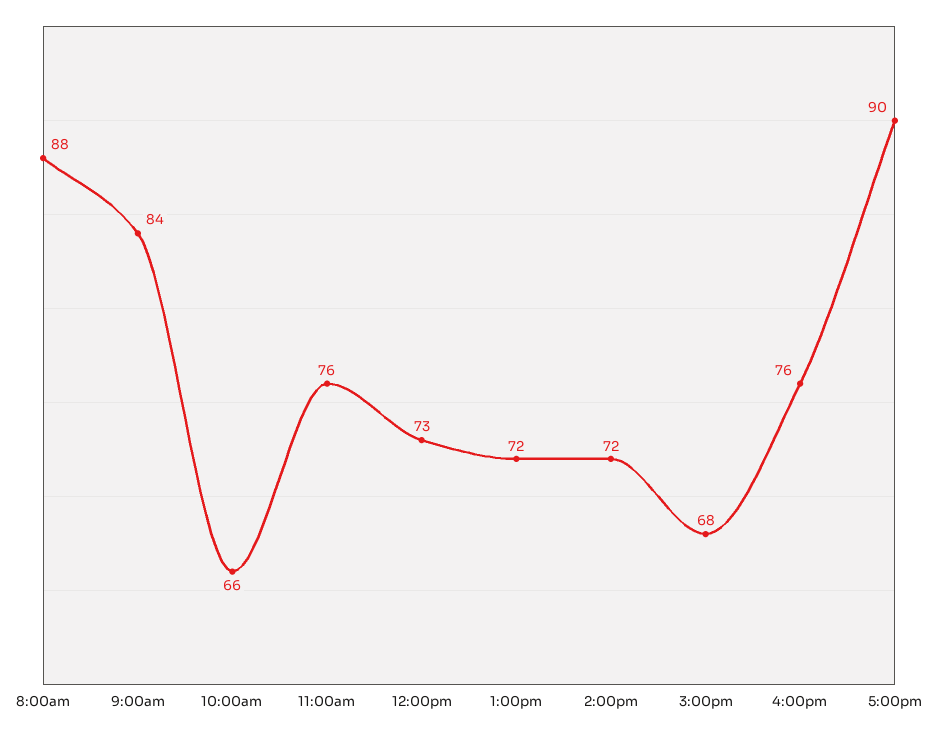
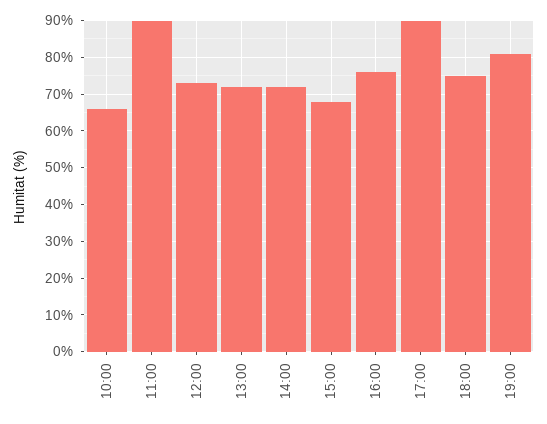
8:00am: 88 -> none
9:00am: 84 -> none
11:00am: 76 -> 90
18:00: none -> 75
19:00: none -> 80

